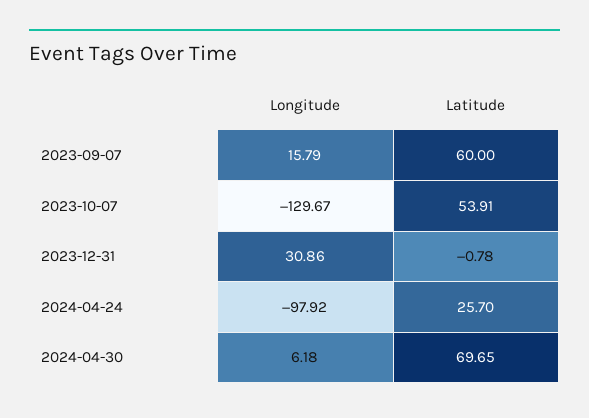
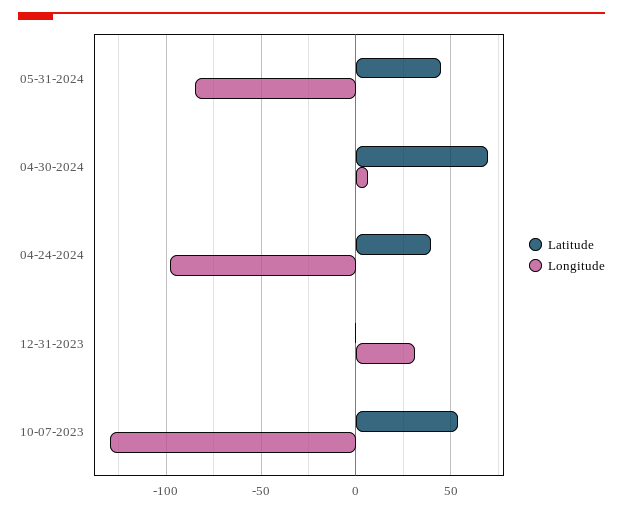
Longitude, 2023-09-07: 15.79 -> none
Latitude, 2023-09-07: 60 -> none
Latitude, 2024-04-24: 25.7 -> 40
Latitude, 05-31-2024: none -> 45
Longitude, 05-31-2024: none -> -85

